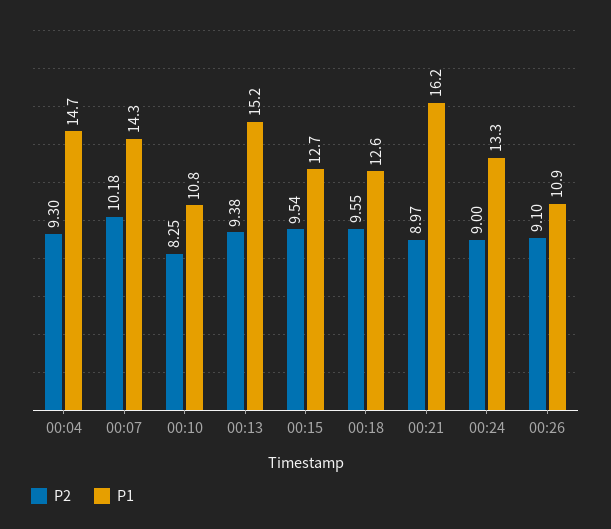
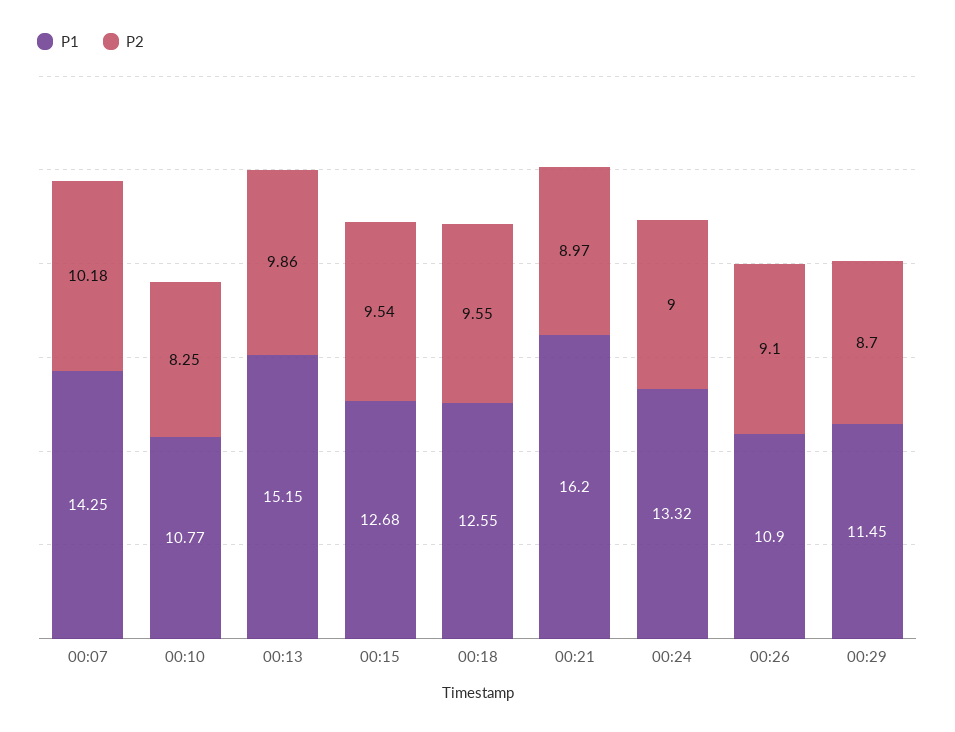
P2, 00:04: 9.3 -> none
P1, 00:04: 14.7 -> none
P2, 00:13: 9.38 -> 9.86
P1, 00:29: none -> 11.45
P2, 00:29: none -> 8.7

